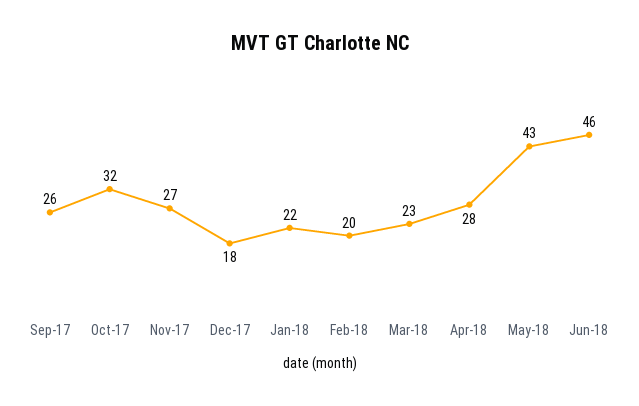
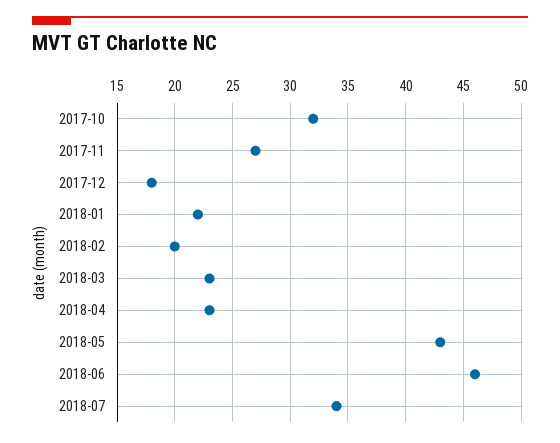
Sep-17: 26 -> none
Apr-18: 28 -> 23
2018-07: none -> 34

